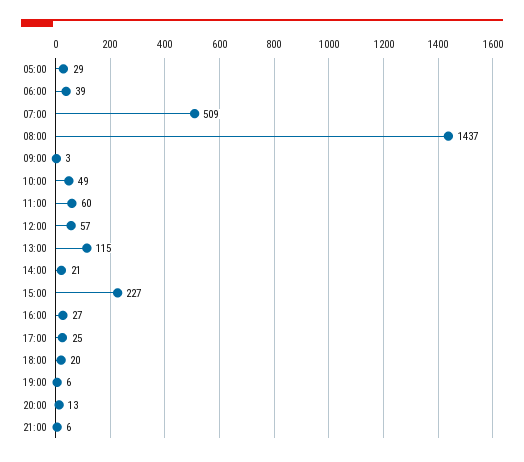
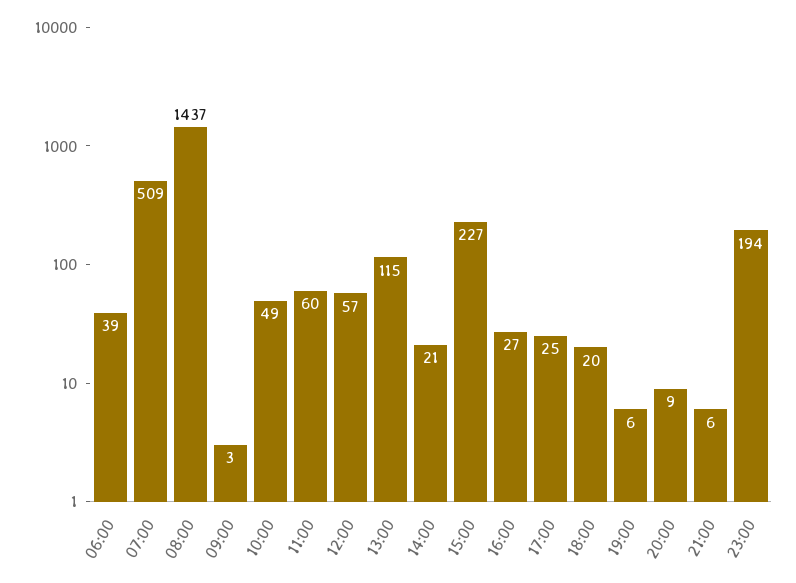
05:00: 29 -> none
20:00: 13 -> 9
23:00: none -> 194

